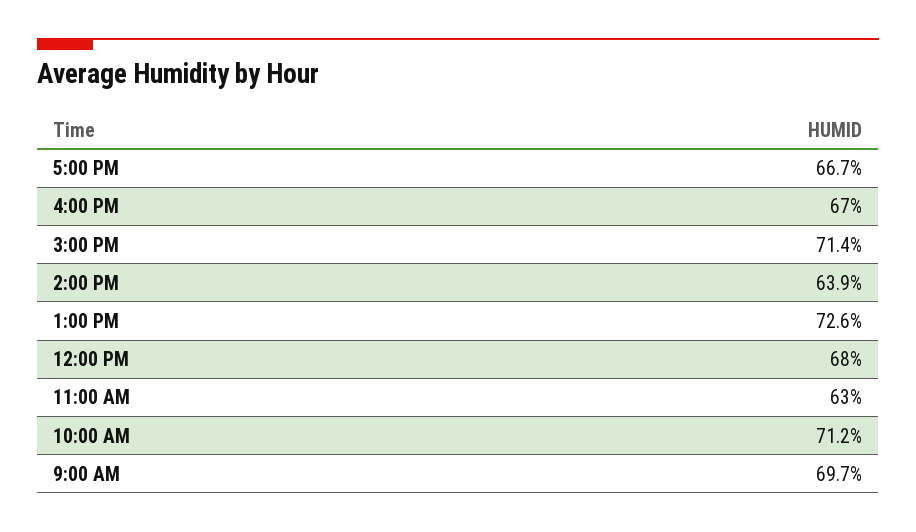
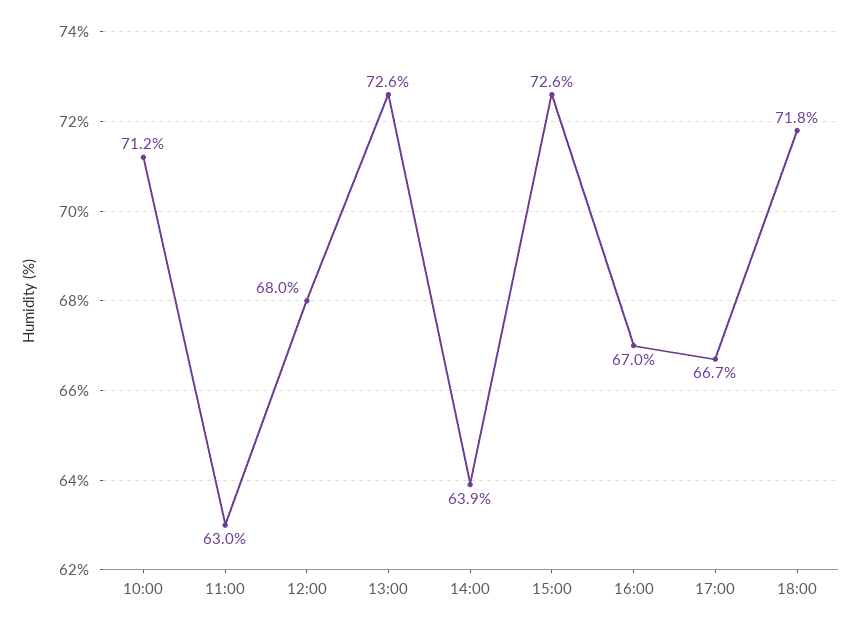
3:00 PM: 71.4 -> 72.6
9:00 AM: 69.7 -> none
18:00: none -> 71.8

